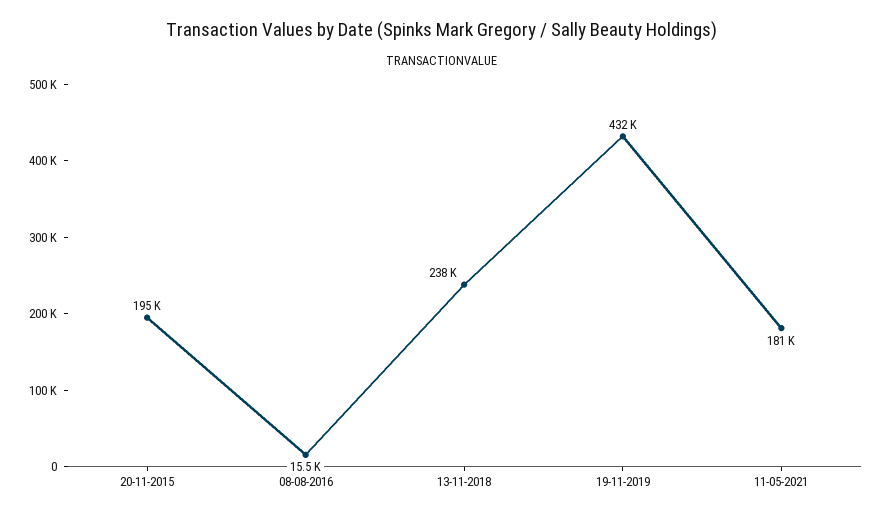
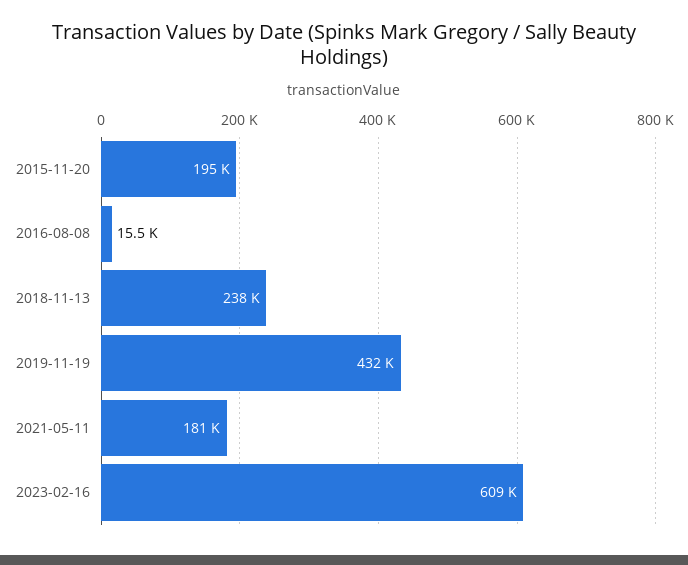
2023-02-16: none -> 609000

